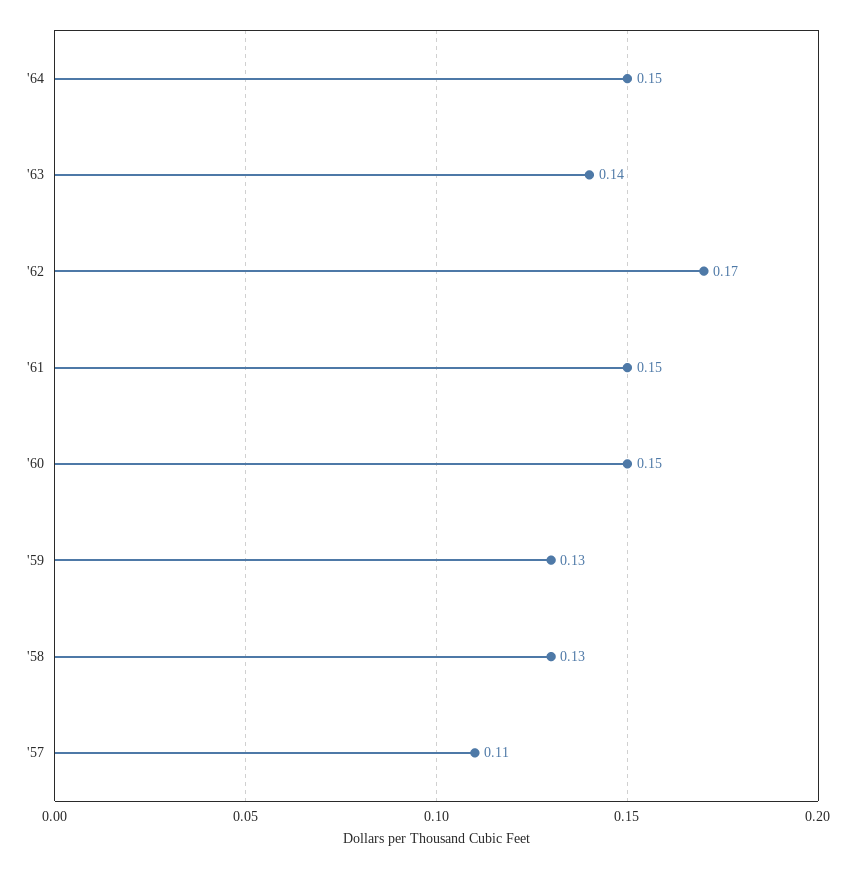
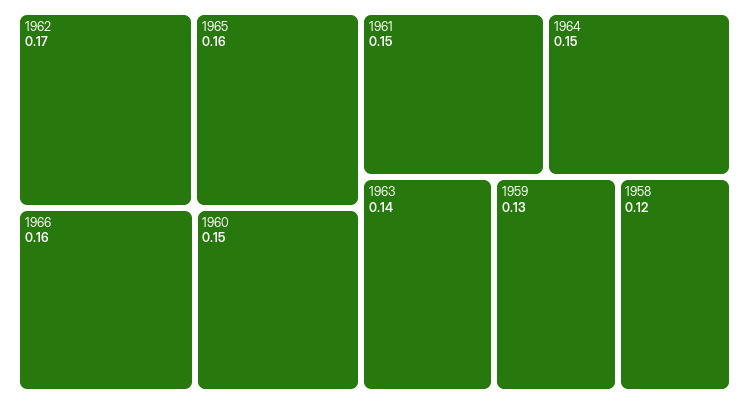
'58: 0.13 -> 0.12
'57: 0.11 -> none
1965: none -> 0.16
1966: none -> 0.16

